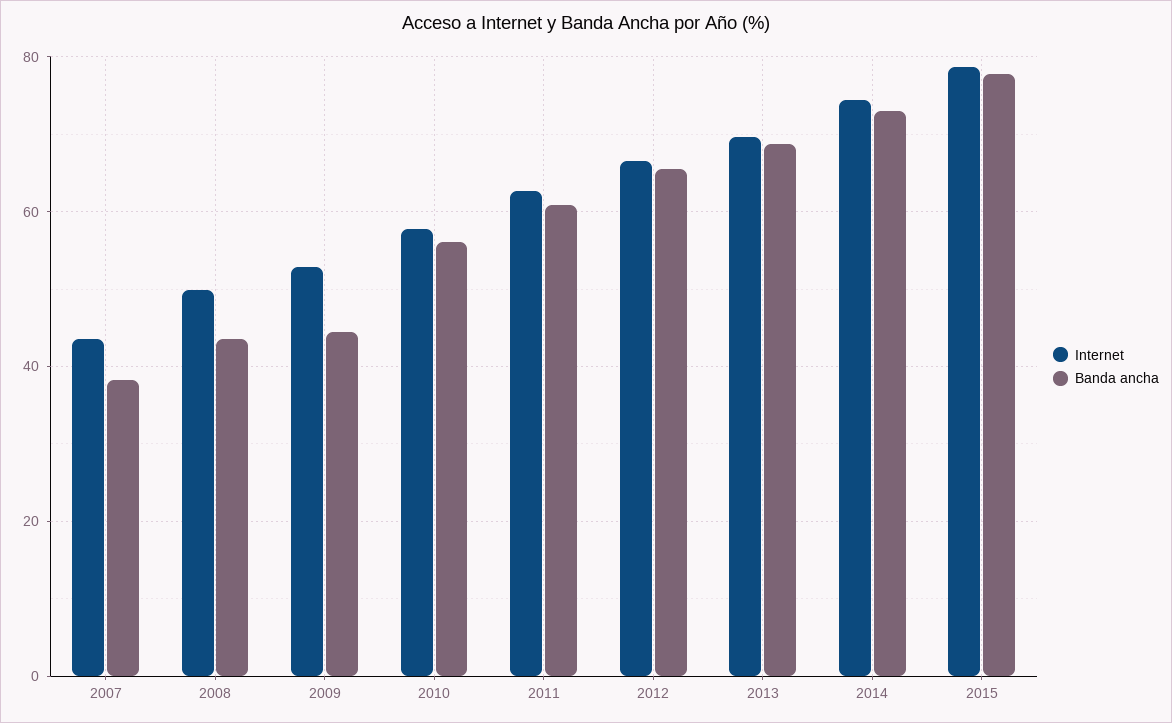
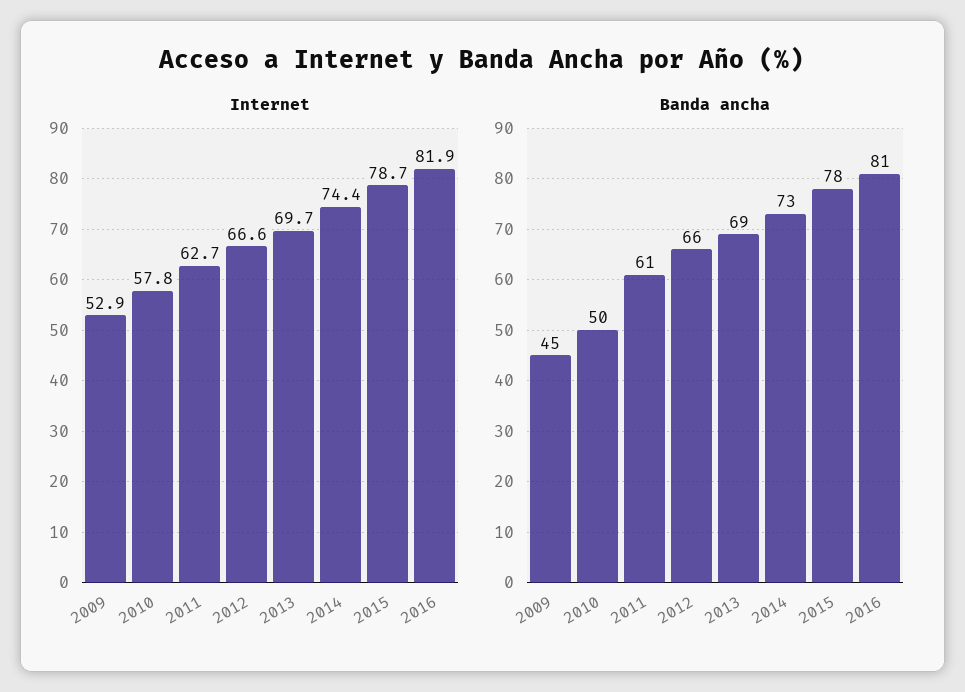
Internet, 2007: 44 -> none
Banda ancha, 2007: 38 -> none
Internet, 2008: 50 -> none
Banda ancha, 2008: 44 -> none
Banda ancha, 2010: 56 -> 50
Internet, 2016: none -> 81.9
Banda ancha, 2016: none -> 81

